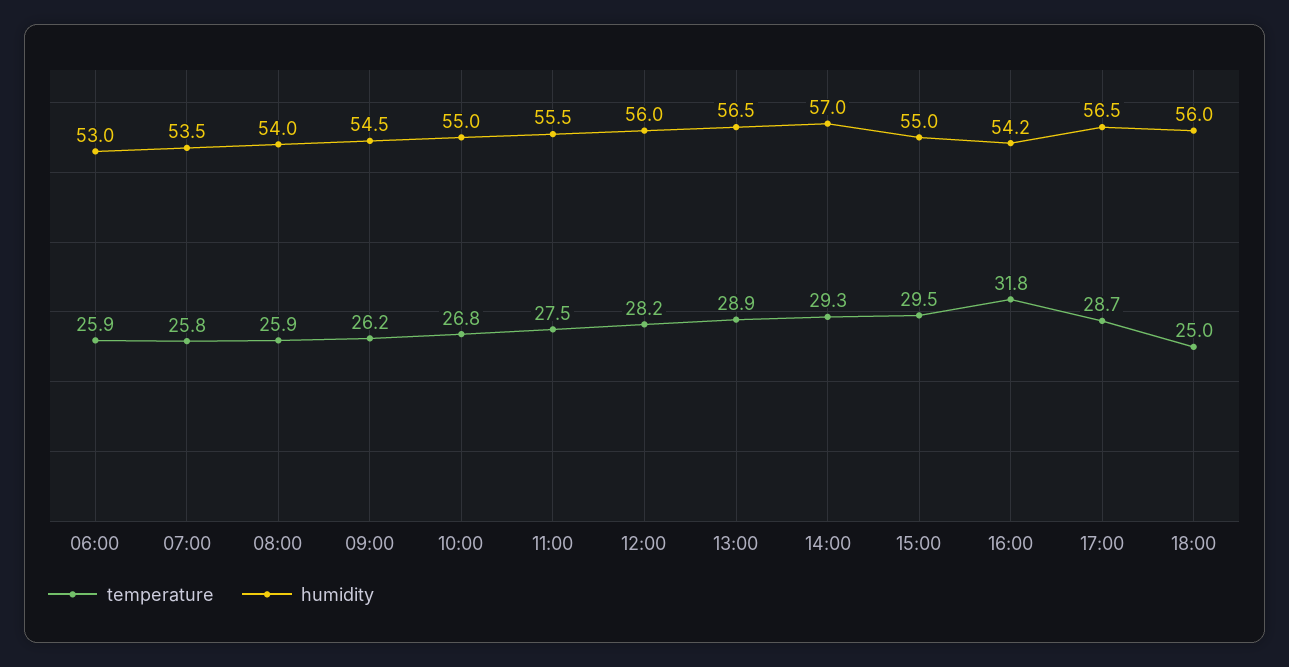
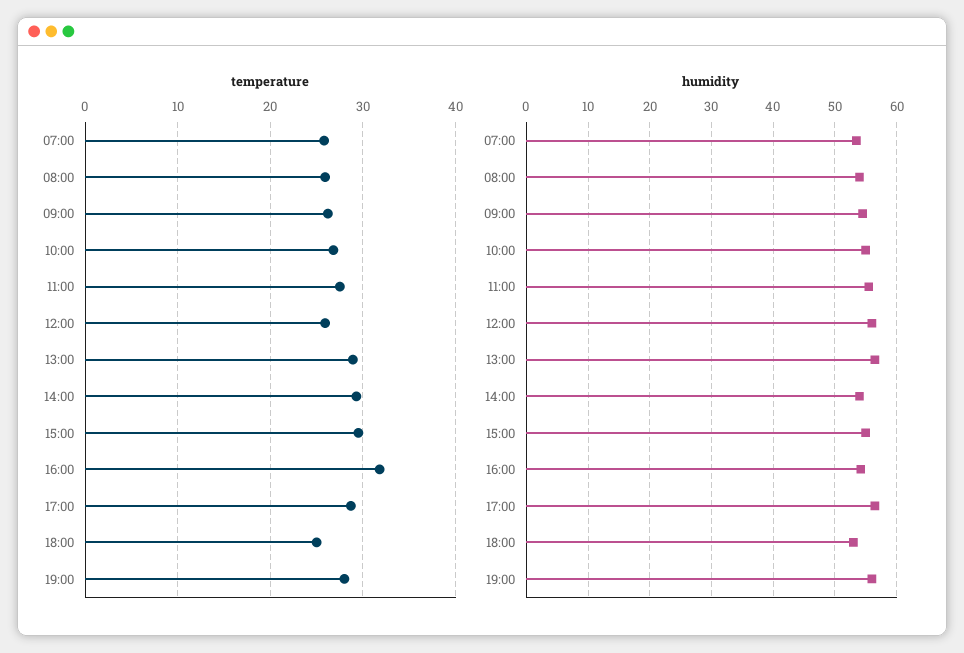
temperature, 06:00: 25.9 -> none
humidity, 06:00: 53 -> none
temperature, 12:00: 28.2 -> 26
humidity, 14:00: 57 -> 54
humidity, 18:00: 56 -> 53
temperature, 19:00: none -> 28
humidity, 19:00: none -> 56

